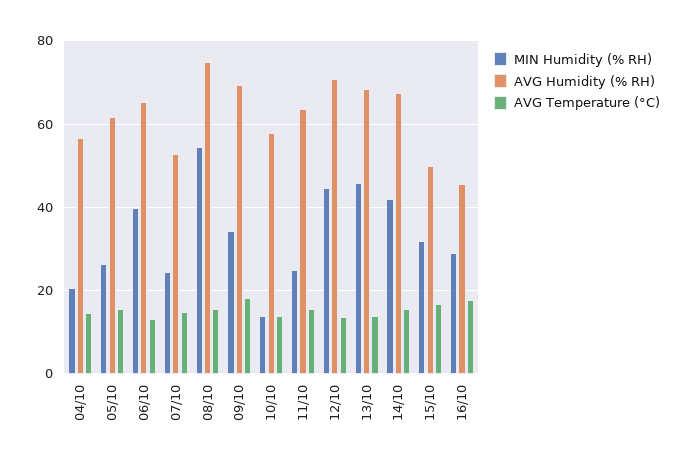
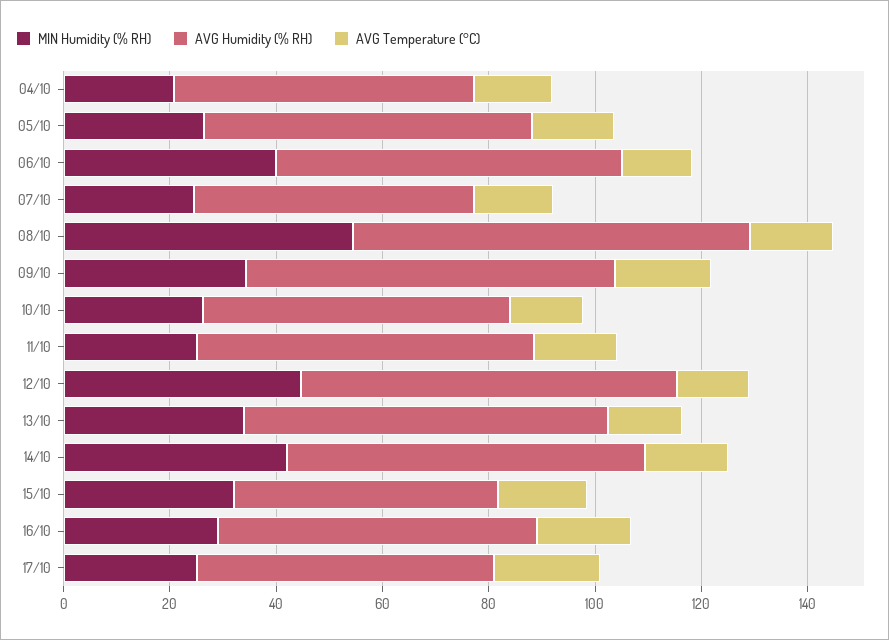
MIN Humidity (% RH), 10/10: 14 -> 25
MIN Humidity (% RH), 13/10: 46 -> 35
AVG Humidity (% RH), 16/10: 46 -> 60
MIN Humidity (% RH), 17/10: none -> 25
AVG Humidity (% RH), 17/10: none -> 55
AVG Temperature (°C), 17/10: none -> 20

